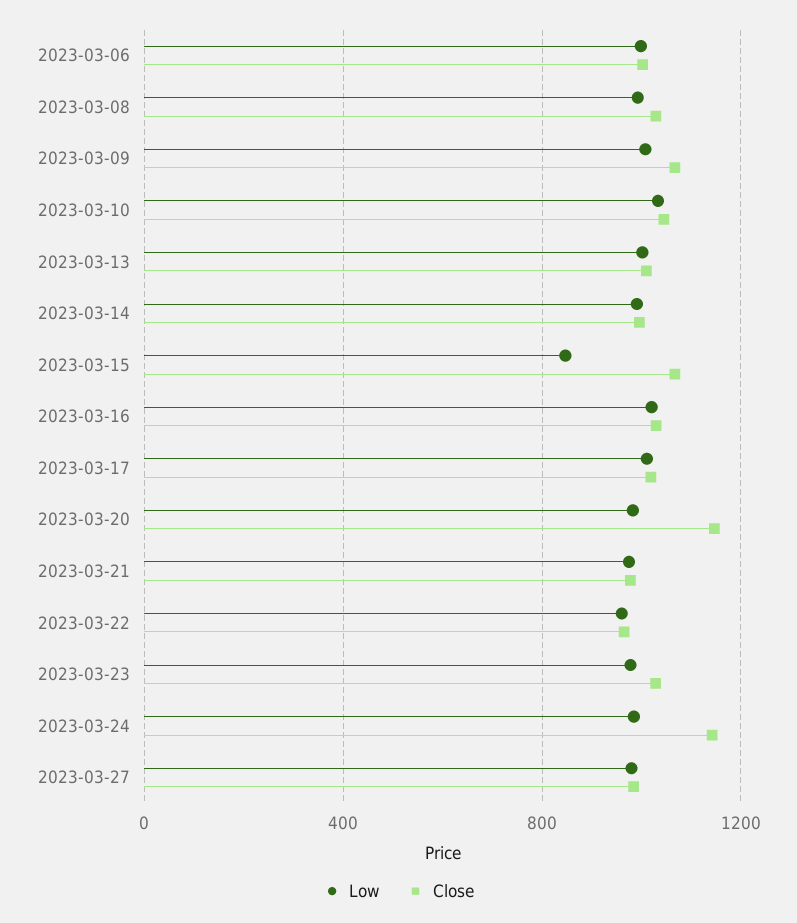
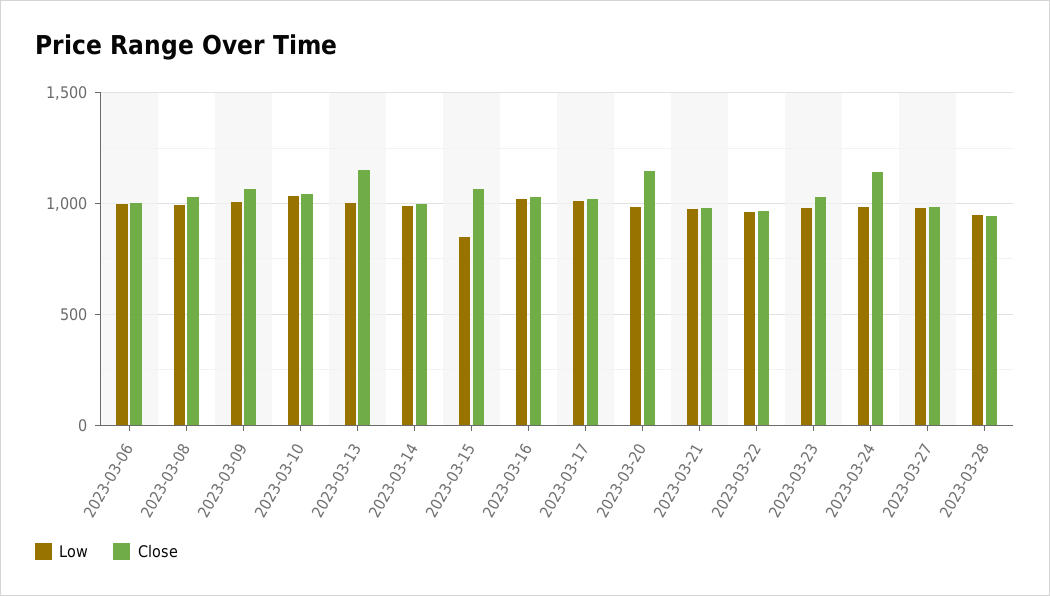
Close, 2023-03-13: 1000 -> 1150
Low, 2023-03-28: none -> 950
Close, 2023-03-28: none -> 950

